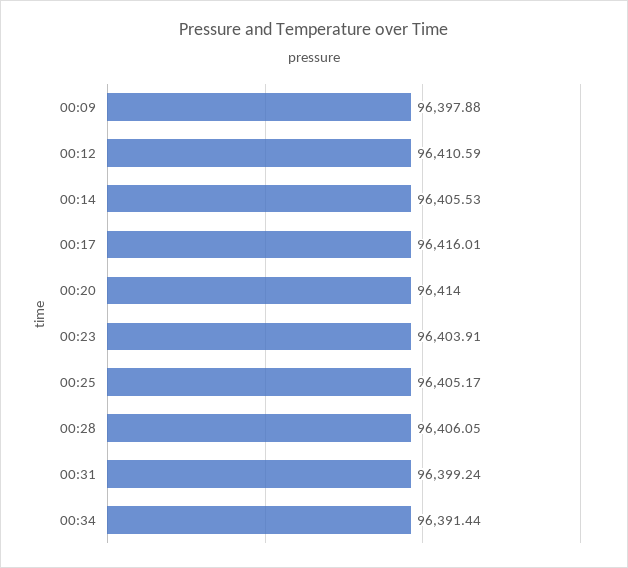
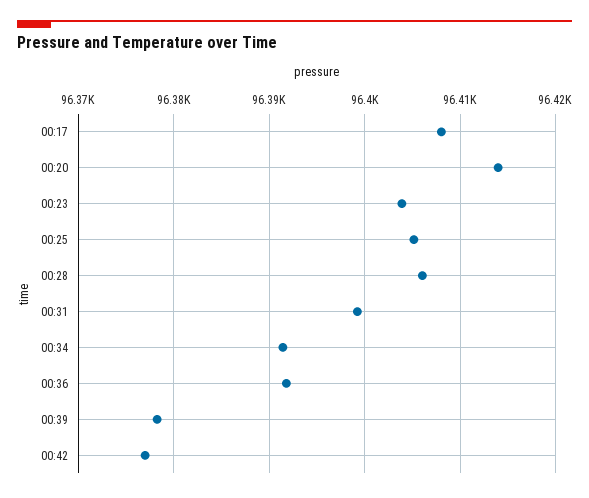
00:09: 96397.88 -> none
00:12: 96410.59 -> none
00:14: 96405.53 -> none
00:17: 96416.01 -> 96408
00:36: none -> 96392
00:39: none -> 96378
00:42: none -> 96377

